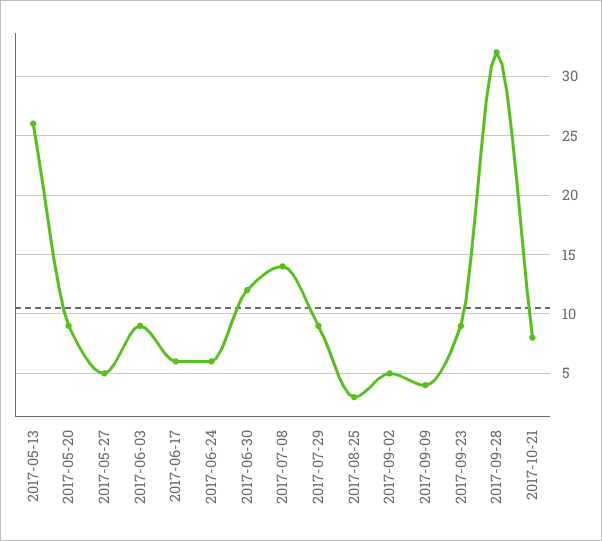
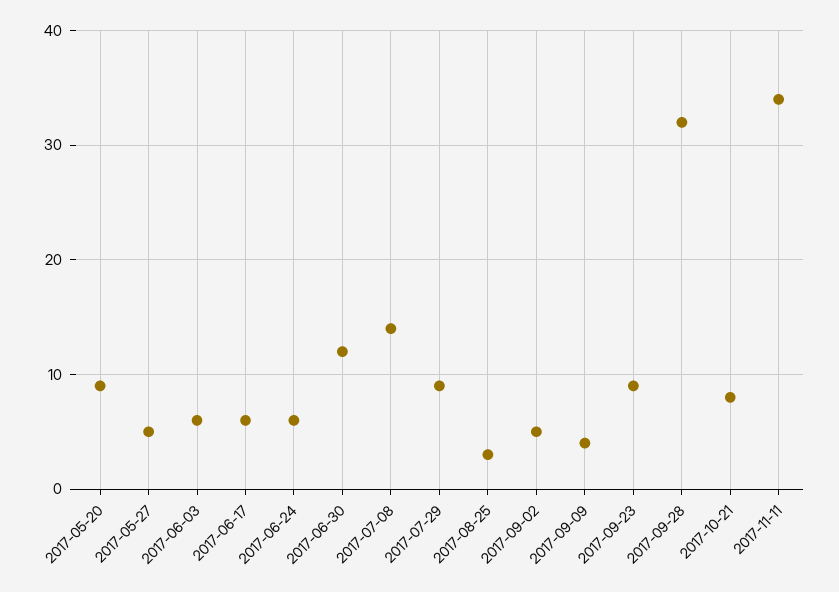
2017-05-13: 26 -> none
2017-06-03: 9 -> 6
2017-11-11: none -> 34

